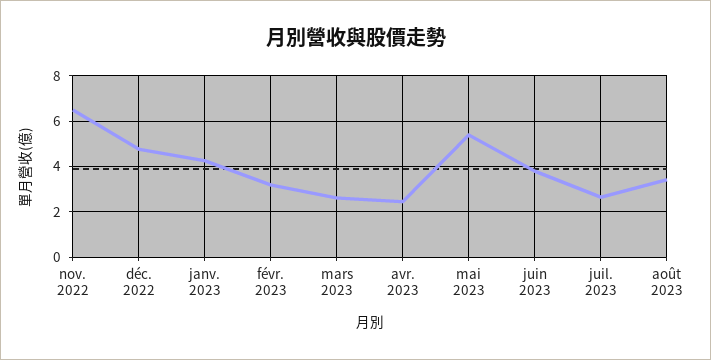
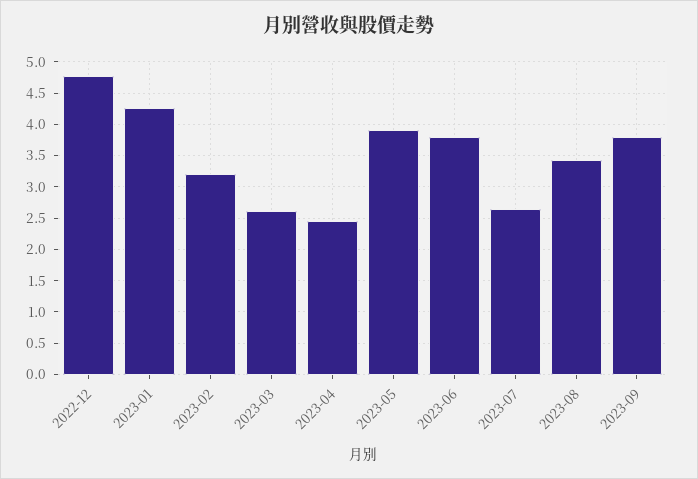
nov. 2022: 6.5 -> none
mai 2023: 5.5 -> 3.9
2023-09: none -> 3.8

